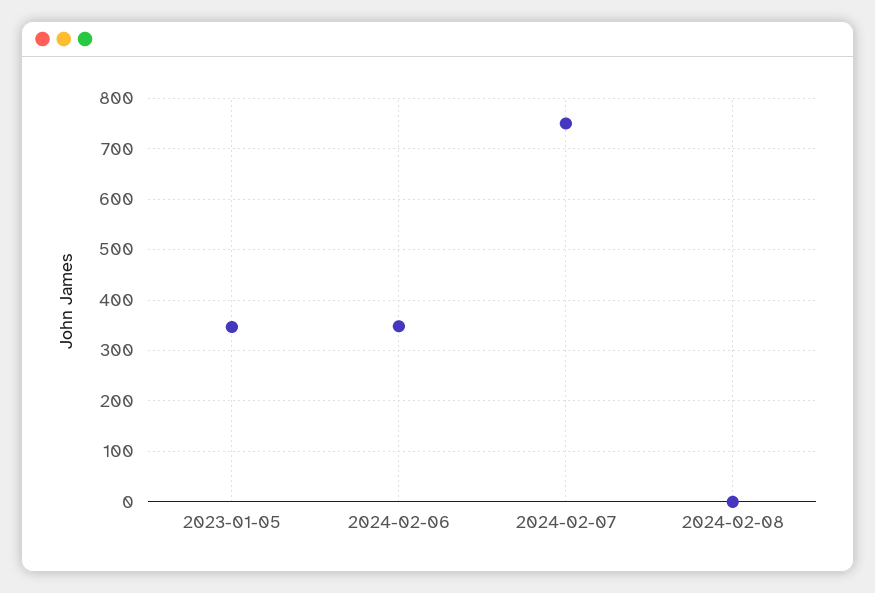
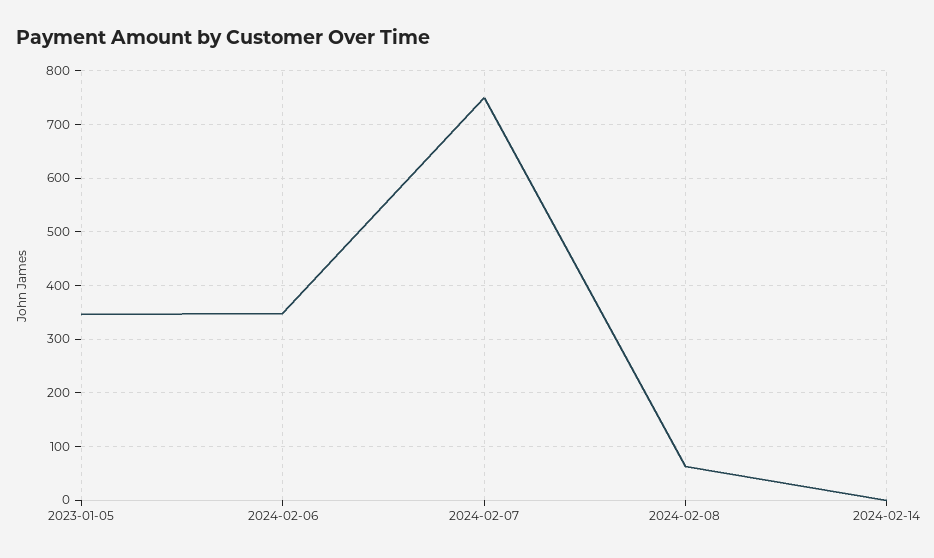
2024-02-08: 0 -> 60
2024-02-14: none -> 0

